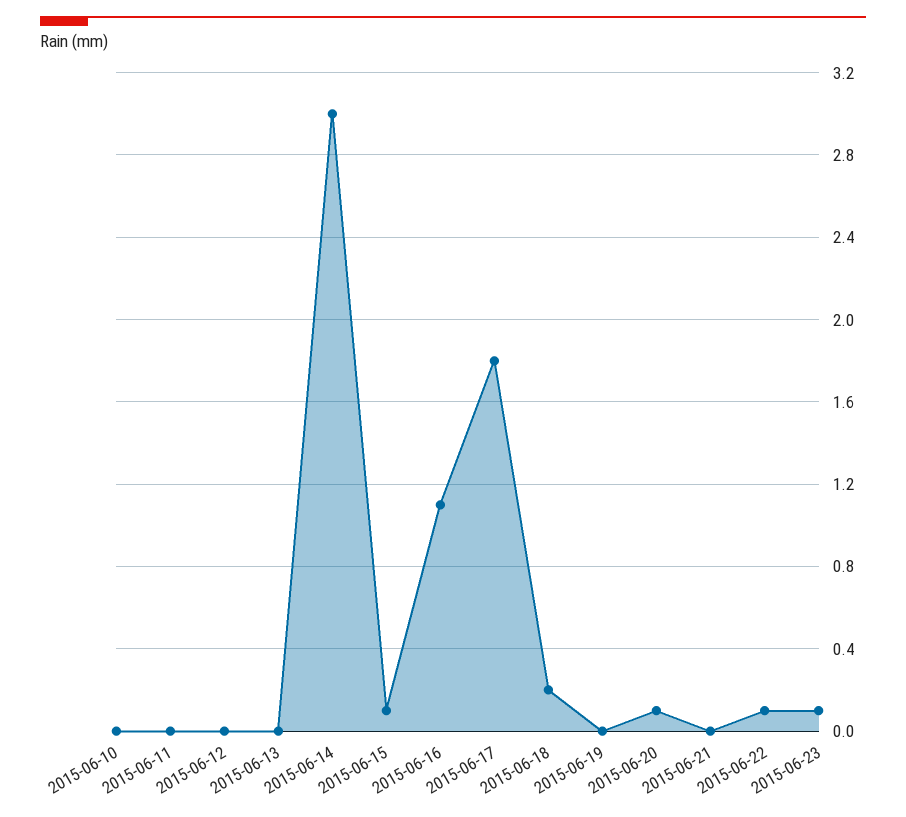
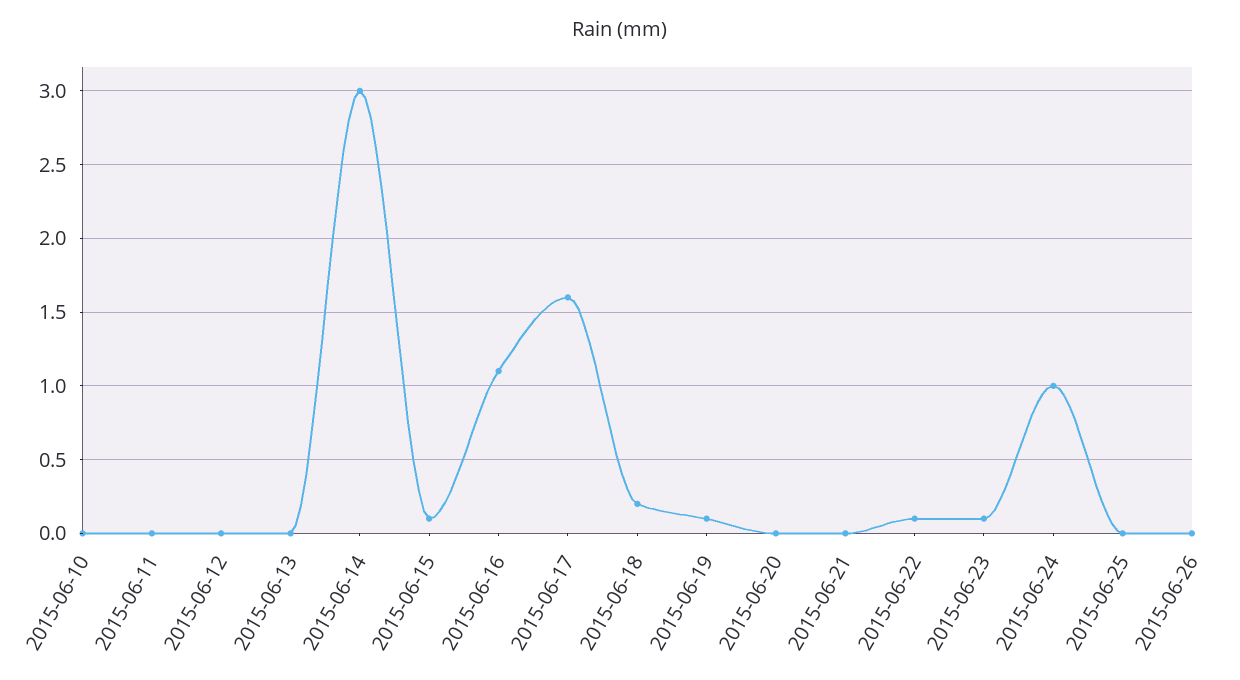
2015-06-17: 1.8 -> 1.6
2015-06-19: 0 -> 0.1
2015-06-20: 0.1 -> 0
2015-06-24: none -> 1
2015-06-25: none -> 0
2015-06-26: none -> 0

